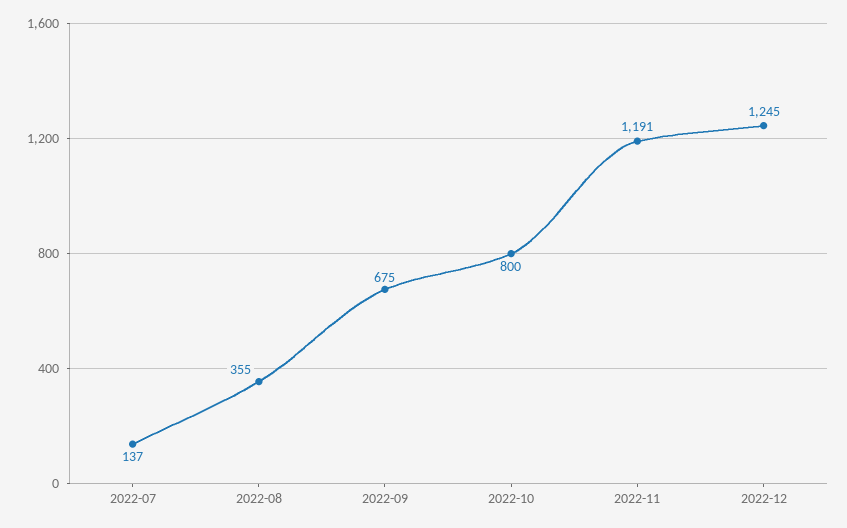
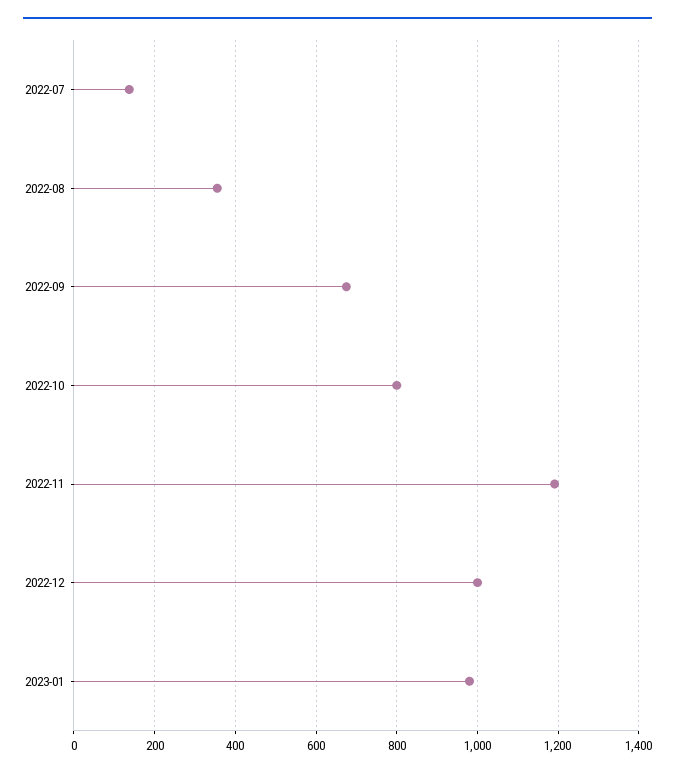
2022-12: 1245 -> 1000
2023-01: none -> 980

